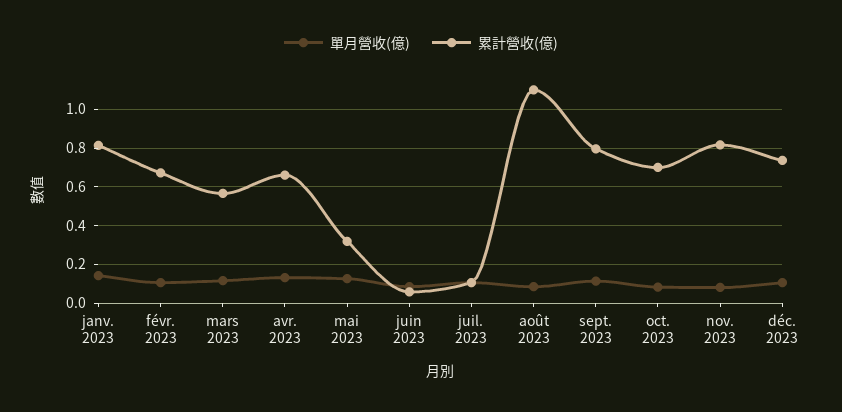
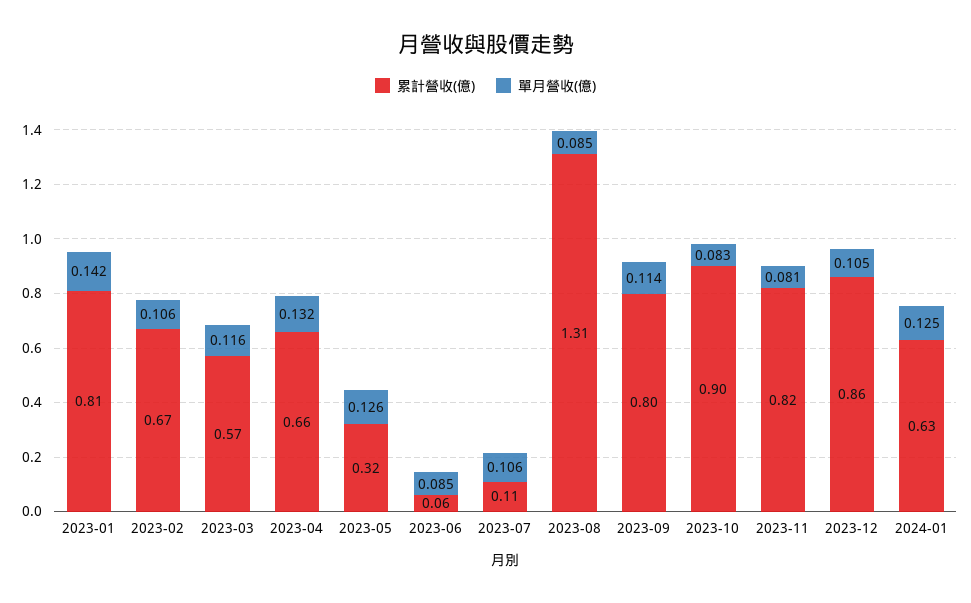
累計營收(億), août 2023: 1.1 -> 1.31
累計營收(億), oct. 2023: 0.7 -> 0.9
累計營收(億), déc. 2023: 0.75 -> 0.86
累計營收(億), 2024-01: none -> 0.63
單月營收(億), 2024-01: none -> 0.125

